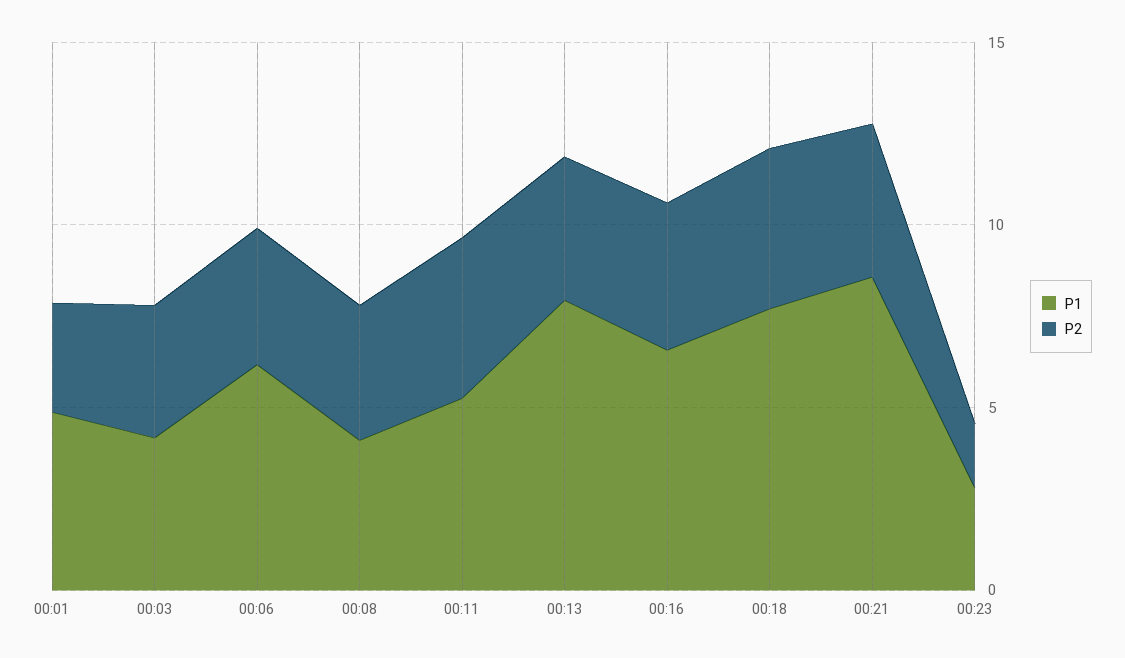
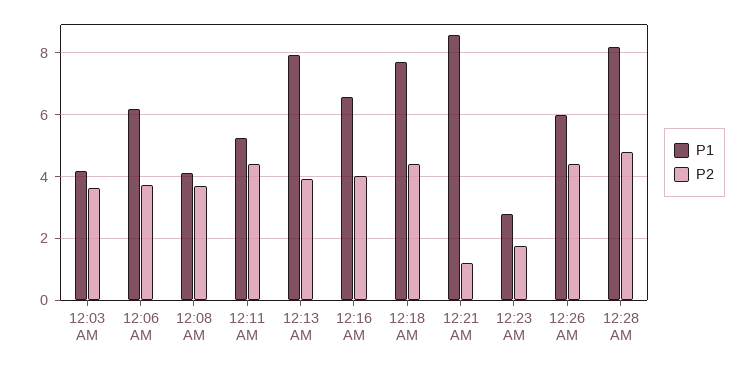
P1, 00:01: 5 -> none
P2, 00:01: 3 -> none
P2, 00:21: 4 -> 1.2
P1, 12:26 AM: none -> 6
P2, 12:26 AM: none -> 4.4
P1, 12:28 AM: none -> 8.2
P2, 12:28 AM: none -> 4.8

